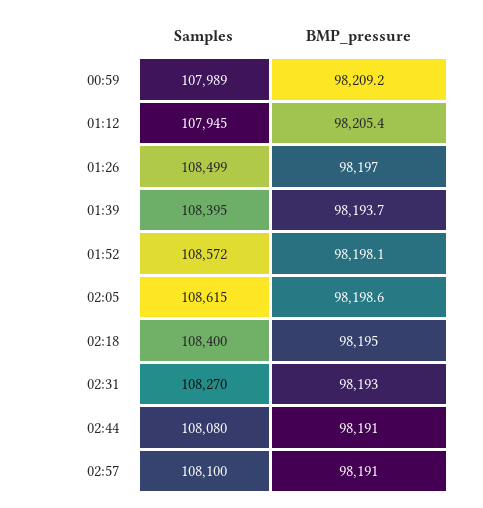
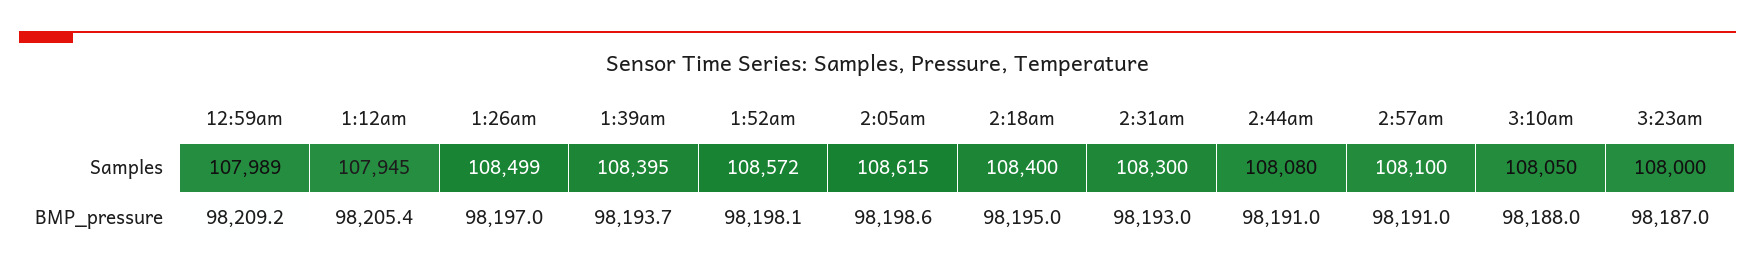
Samples, 02:31: 108270 -> 108300
Samples, 3:10am: none -> 108050
Samples, 3:23am: none -> 108000
BMP_pressure, 3:10am: none -> 98188
BMP_pressure, 3:23am: none -> 98187

